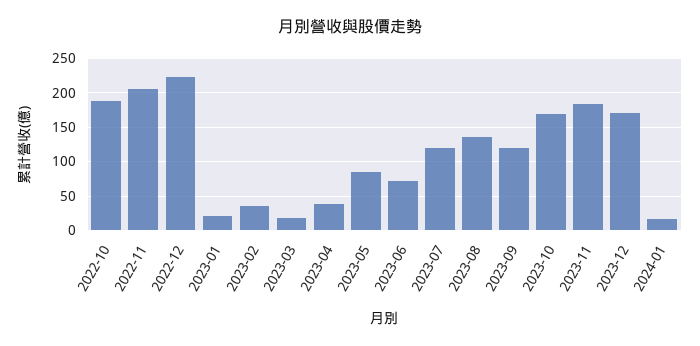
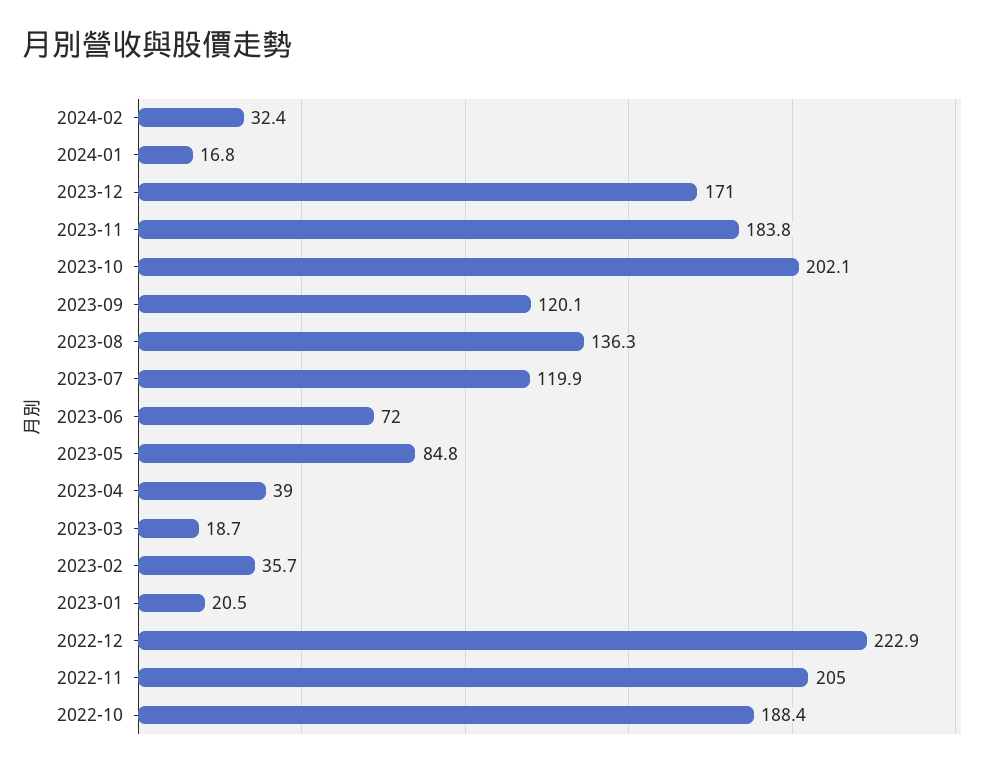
2023-10: 170 -> 202.1
2024-02: none -> 32.4

